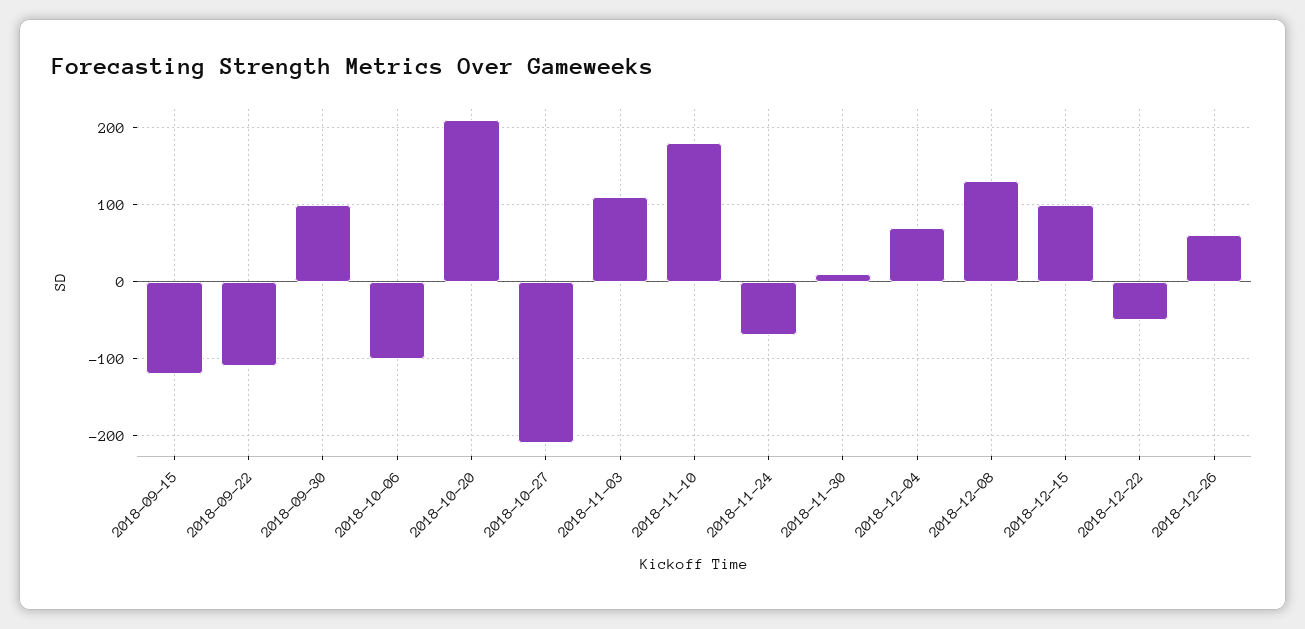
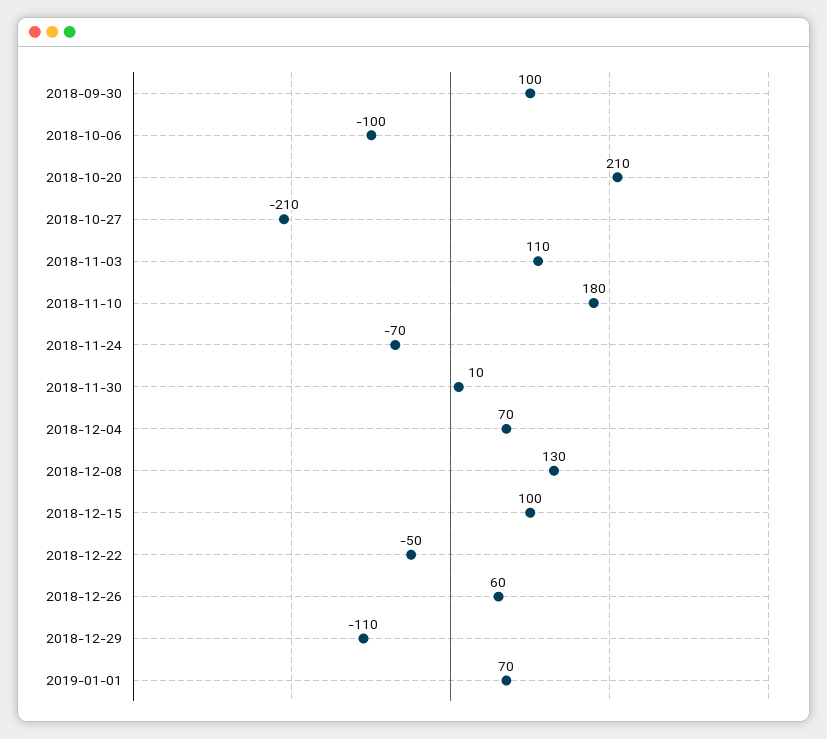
2018-09-15: -120 -> none
2018-09-22: -110 -> none
2018-12-29: none -> -110
2019-01-01: none -> 70

